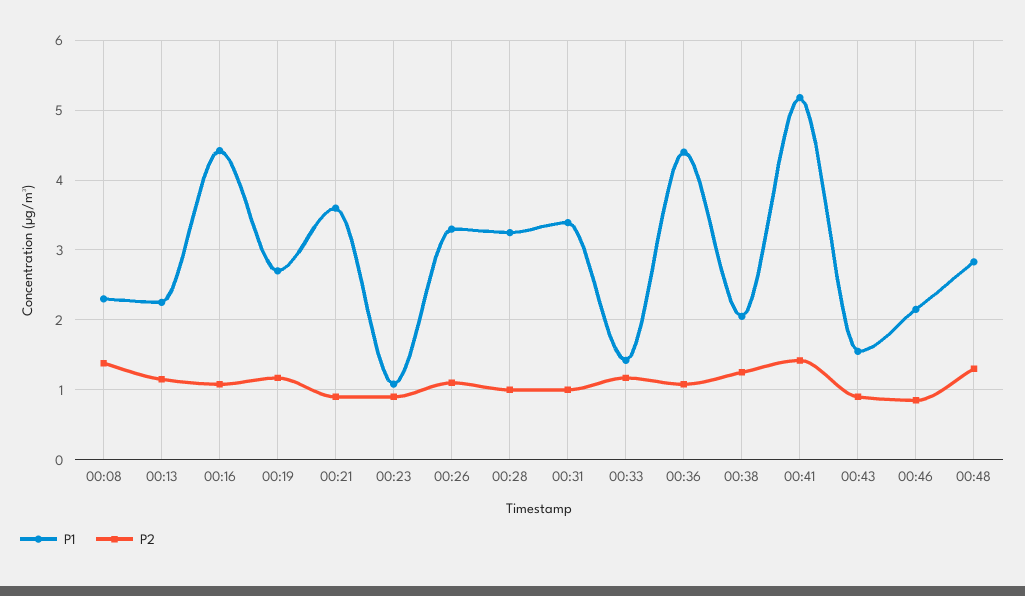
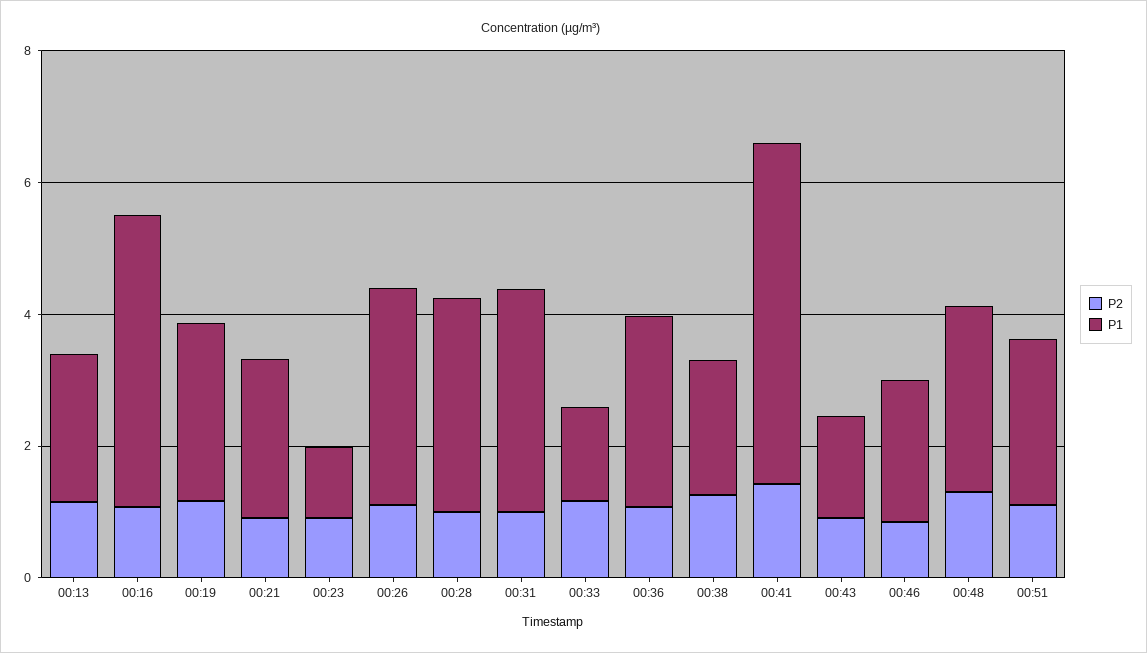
P1, 00:08: 2.3 -> none
P2, 00:08: 1.4 -> none
P1, 00:21: 3.6 -> 2.5
P1, 00:36: 4.4 -> 3
P2, 00:51: none -> 1
P1, 00:51: none -> 2.5

